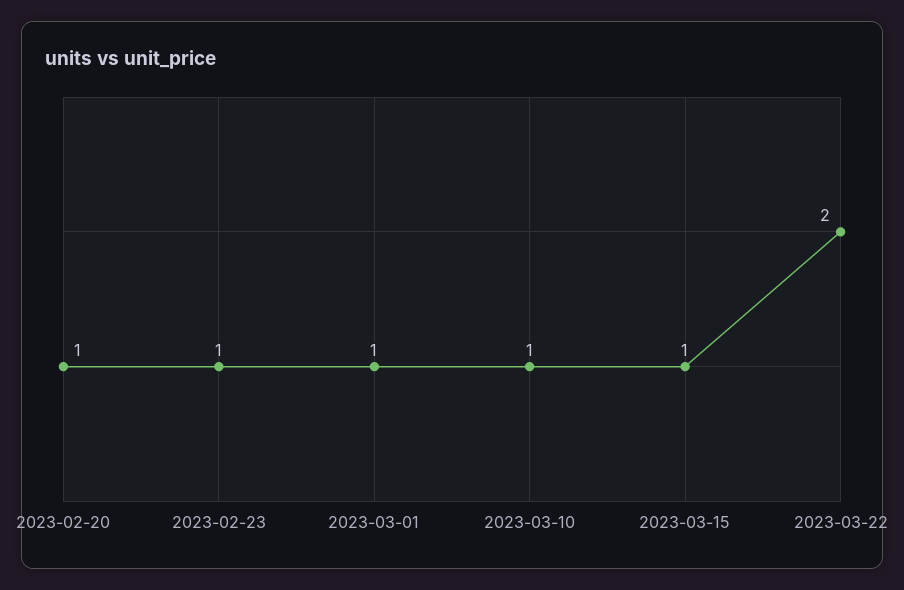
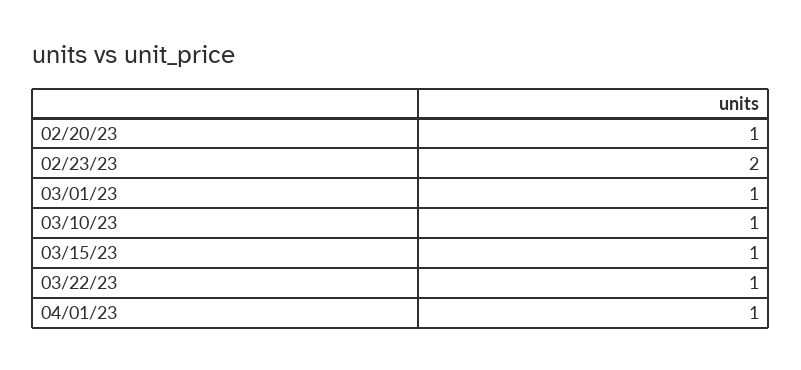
2023-02-23: 1 -> 2
2023-03-22: 2 -> 1
04/01/23: none -> 1

